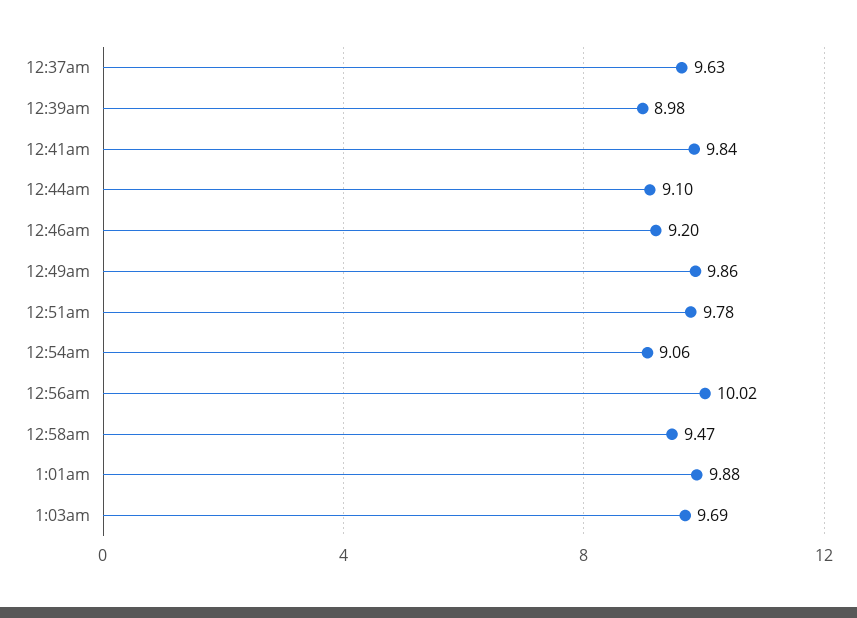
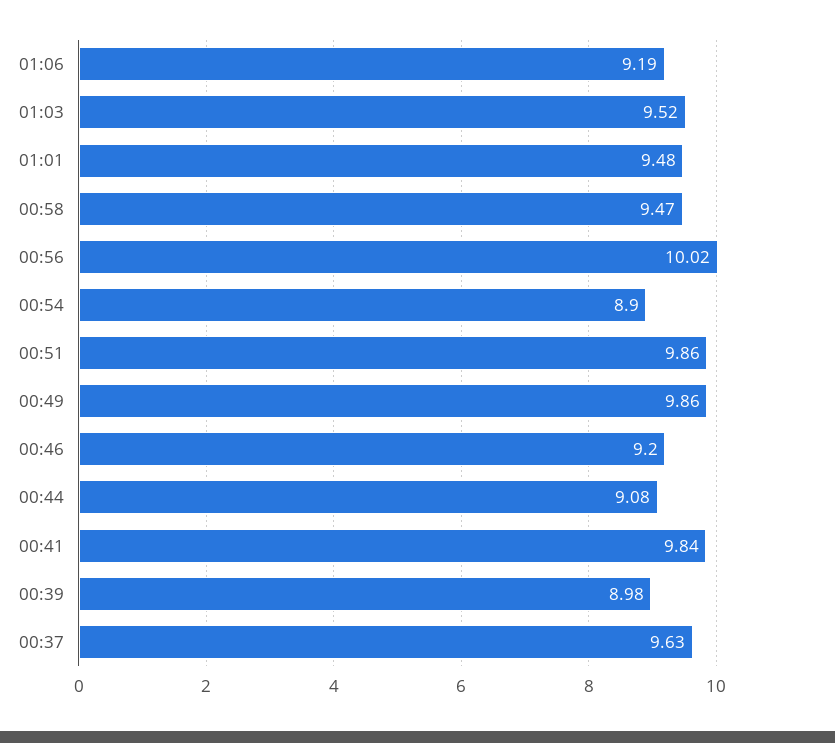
12:44am: 9.1 -> 9.08
12:51am: 9.78 -> 9.86
12:54am: 9.06 -> 8.9
1:01am: 9.88 -> 9.48
1:03am: 9.69 -> 9.52
01:06: none -> 9.19

